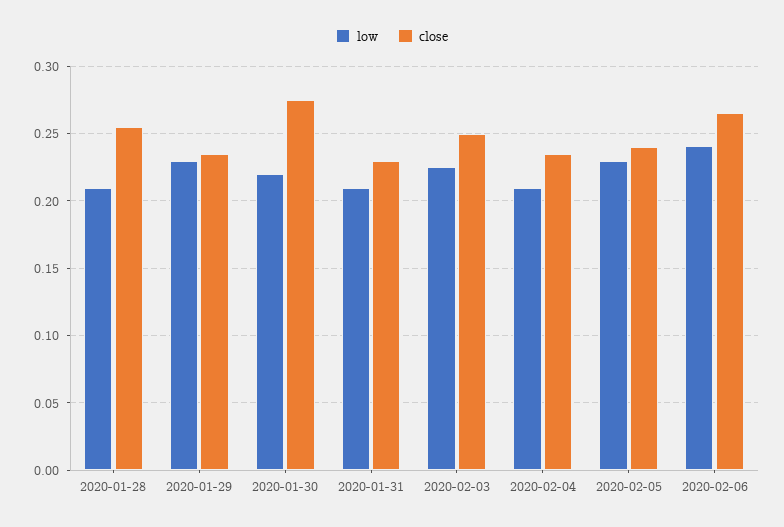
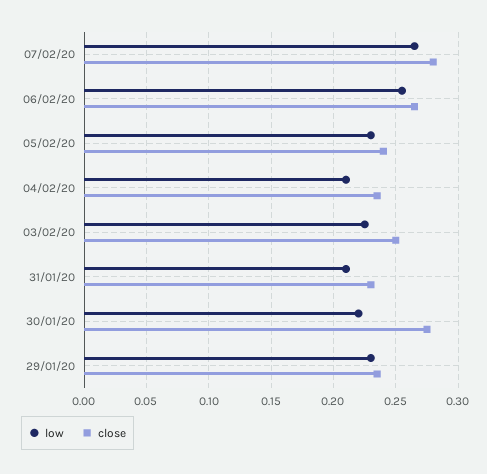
low, 2020-01-28: 0.21 -> none
close, 2020-01-28: 0.255 -> none
low, 2020-02-06: 0.24 -> 0.255
low, 07/02/20: none -> 0.265
close, 07/02/20: none -> 0.28

